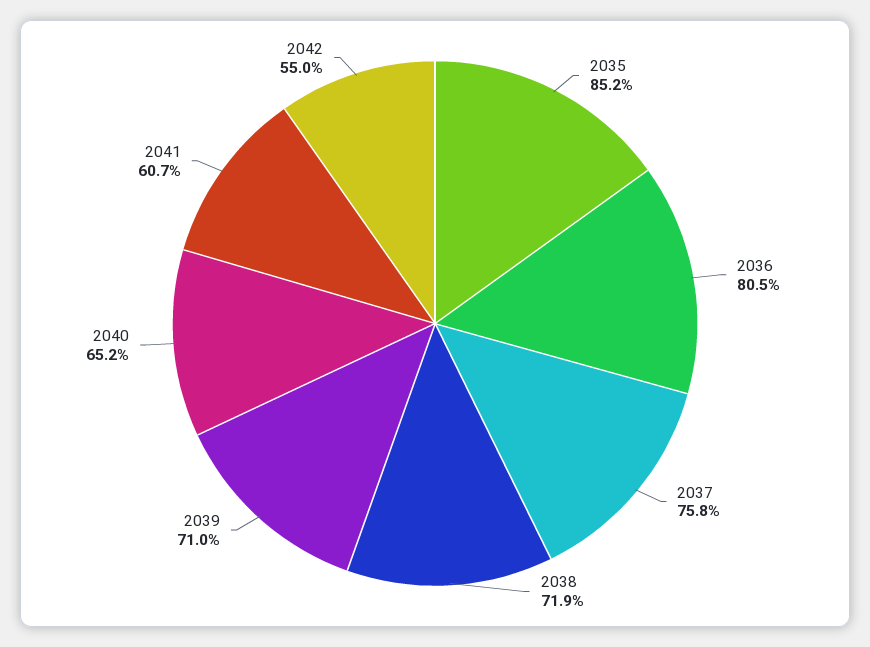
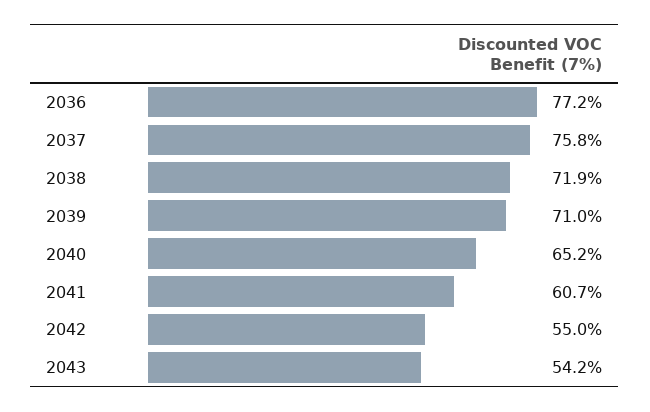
2035: 85.2 -> none
2036: 80.5 -> 77.2
2043: none -> 54.2

